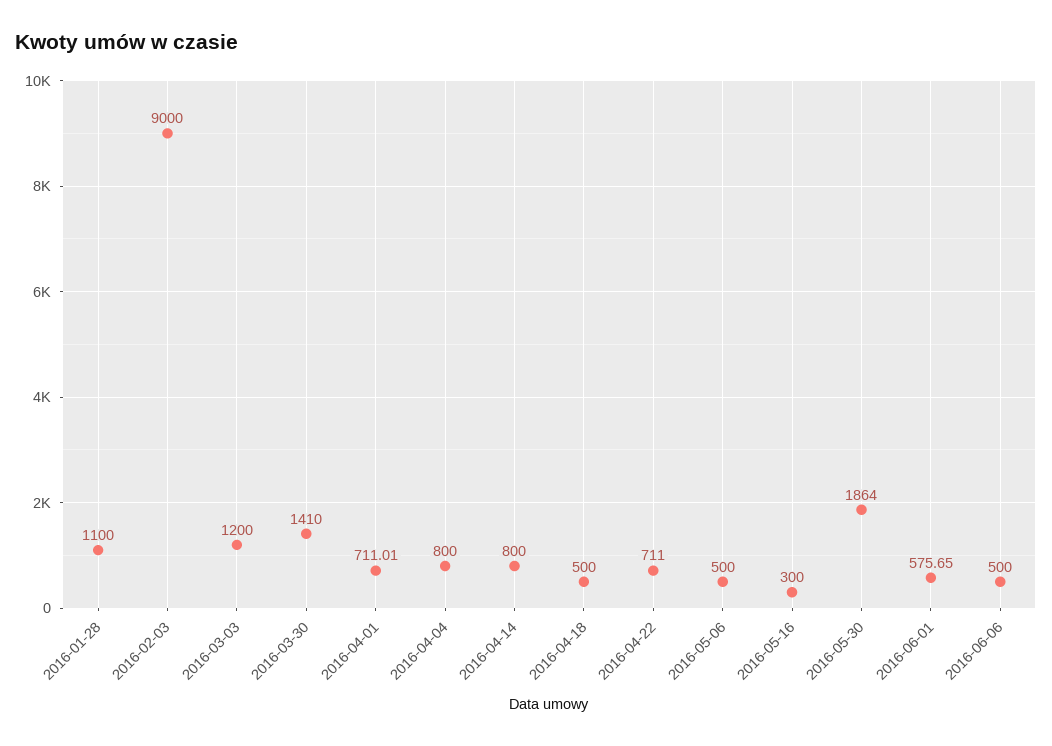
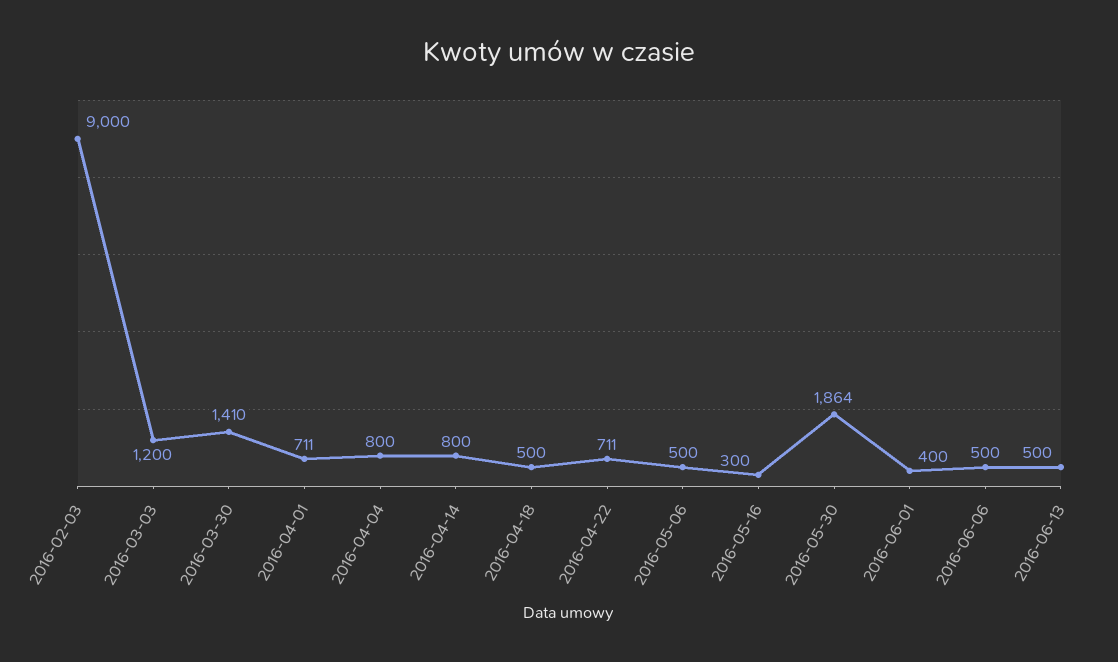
2016-01-28: 1100 -> none
2016-06-01: 575.65 -> 400
2016-06-13: none -> 500

